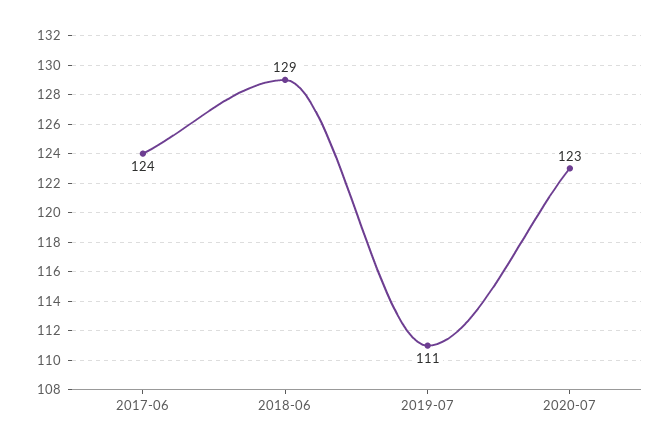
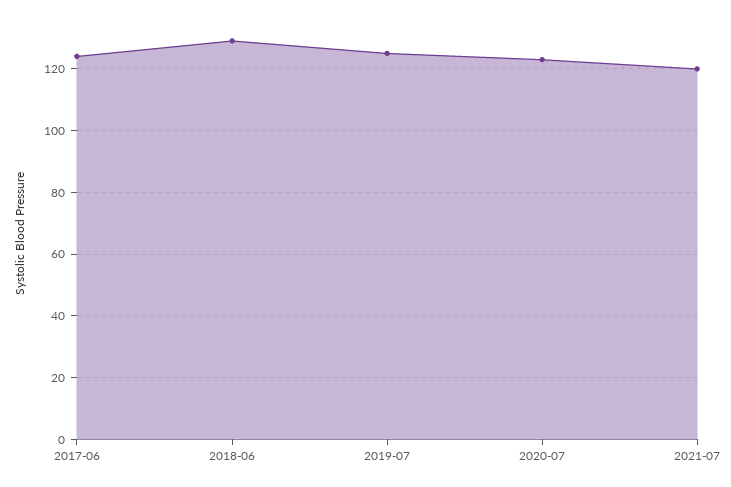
2019-07: 111 -> 125
2021-07: none -> 120

